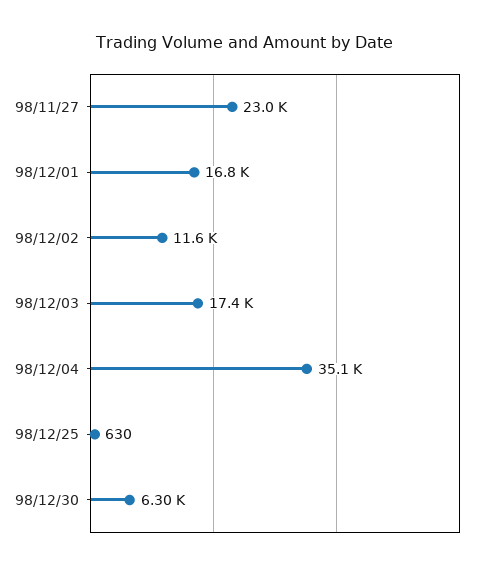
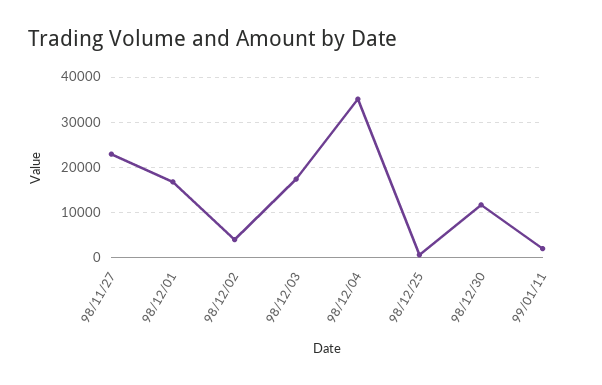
98/12/02: 11600 -> 4000
98/12/30: 6300 -> 12000
99/01/11: none -> 2000

